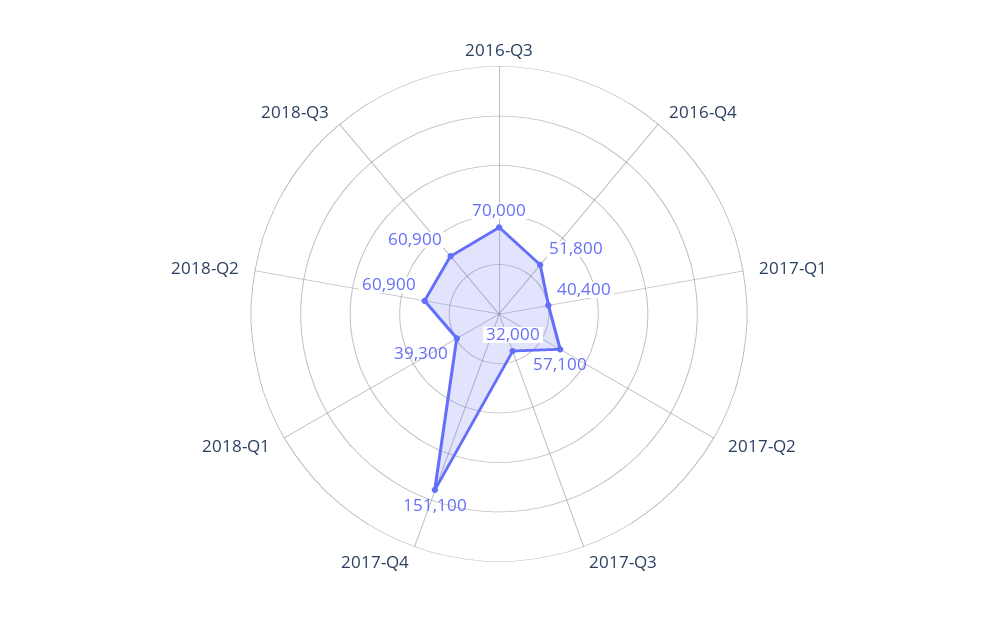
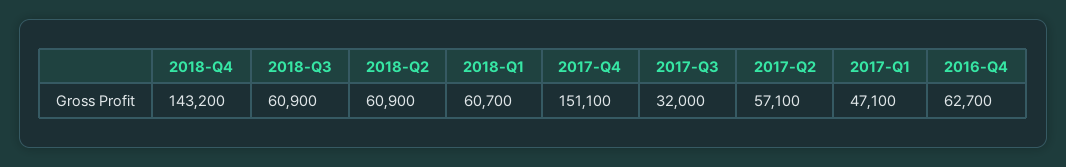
2016-Q3: 70000 -> none
2016-Q4: 51800 -> 62700
2017-Q1: 40400 -> 47100
2018-Q1: 39300 -> 60700
2018-Q4: none -> 143200

